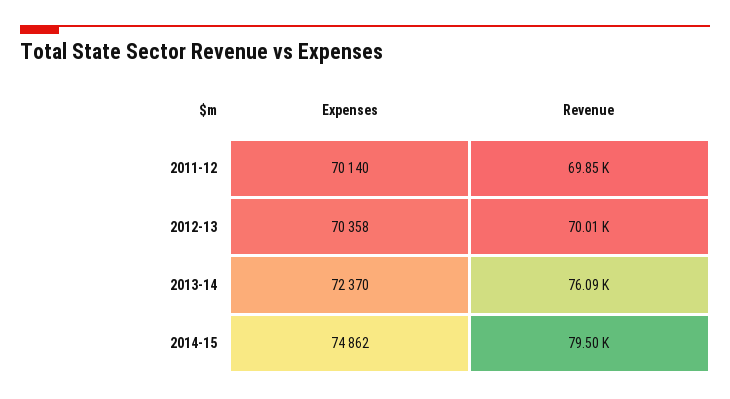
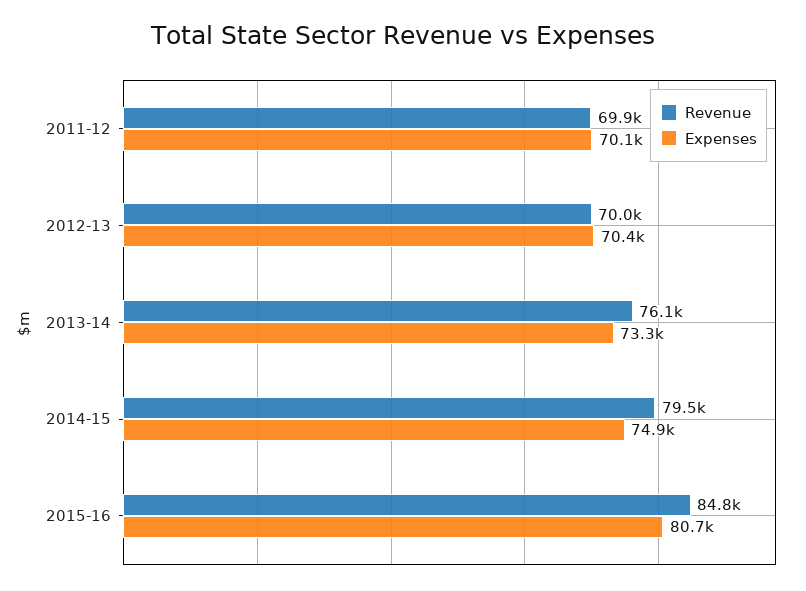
Expenses, 2013-14: 72370 -> 73300
Revenue, 2015-16: none -> 84800
Expenses, 2015-16: none -> 80700

